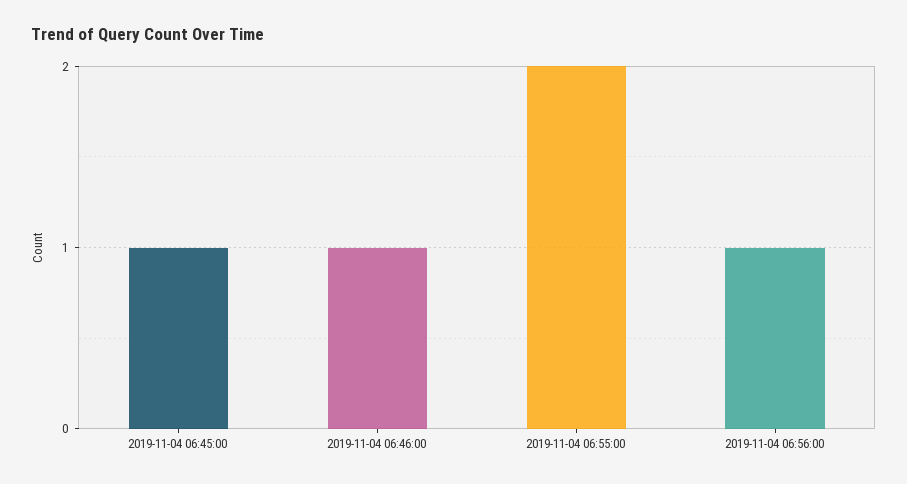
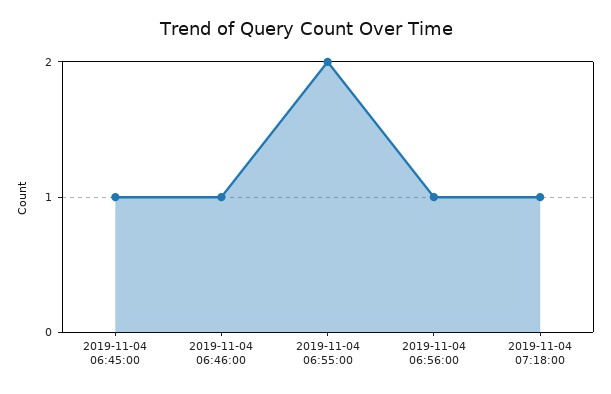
2019-11-04 07:18:00: none -> 1

